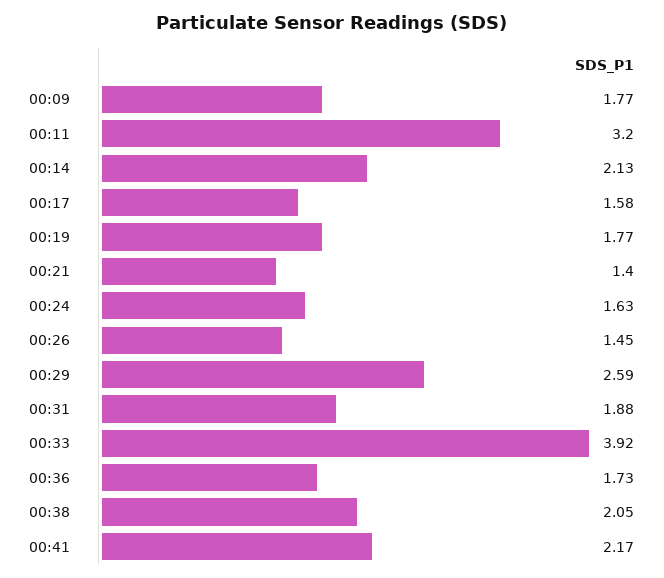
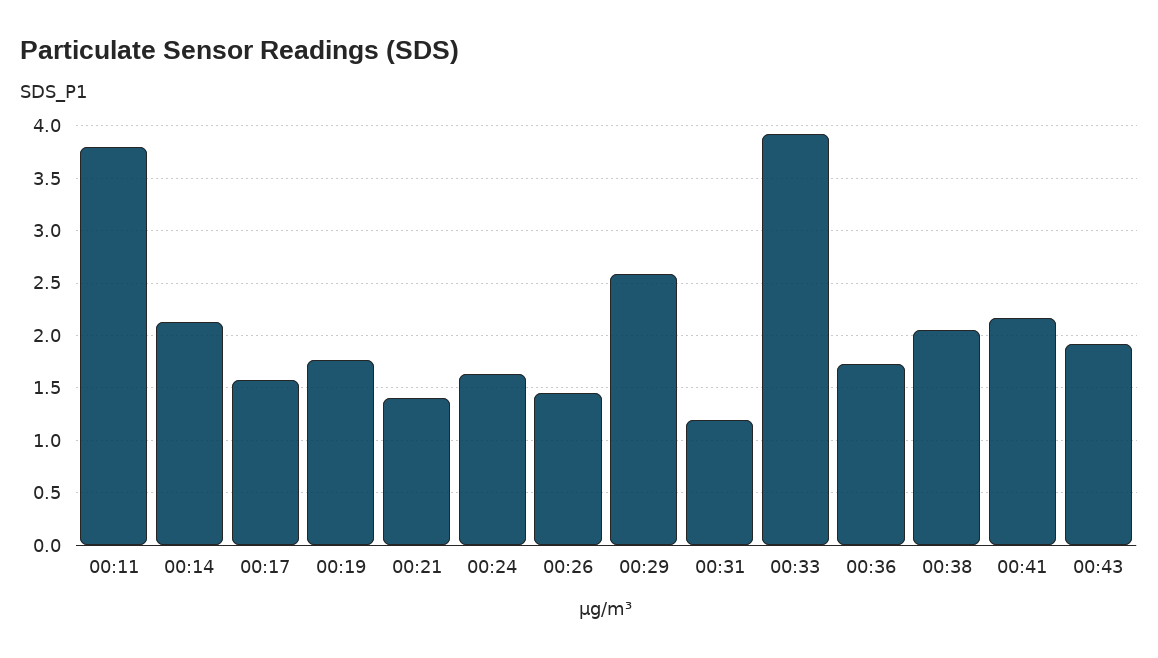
00:09: 1.77 -> none
00:11: 3.2 -> 3.8
00:31: 1.88 -> 1.2
00:43: none -> 1.9

